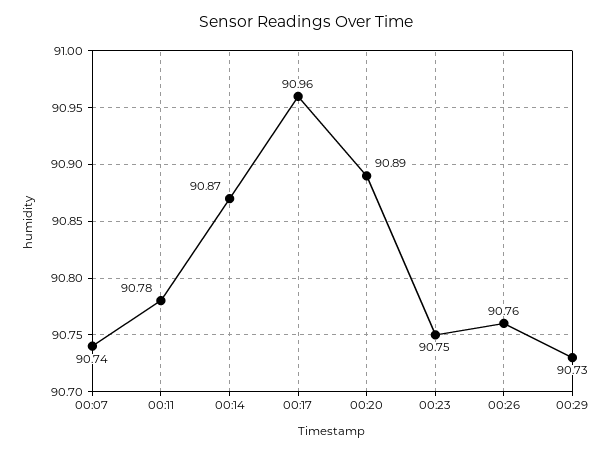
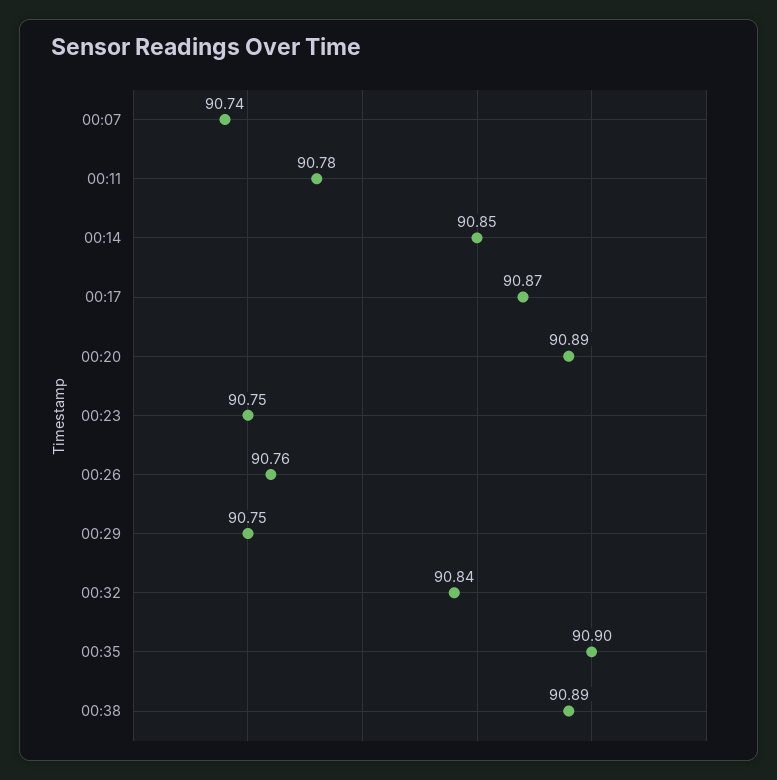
00:14: 90.87 -> 90.85
00:17: 90.96 -> 90.87
00:29: 90.73 -> 90.75
00:32: none -> 90.84
00:35: none -> 90.9
00:38: none -> 90.89

